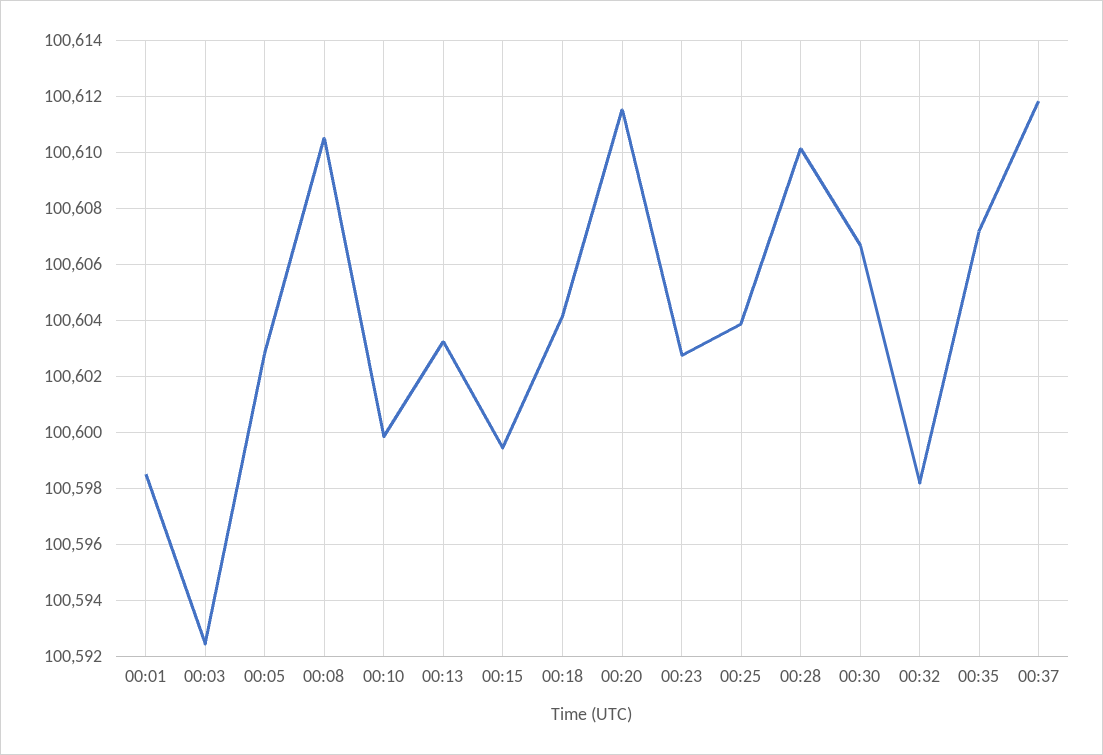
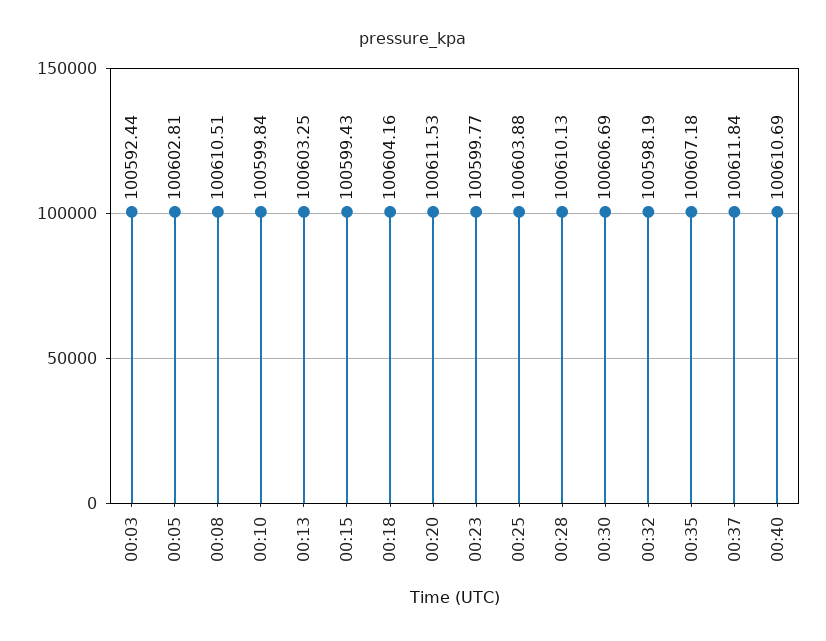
00:01: 100598.5 -> none
00:23: 100602.75 -> 100599.77
00:40: none -> 100610.69

